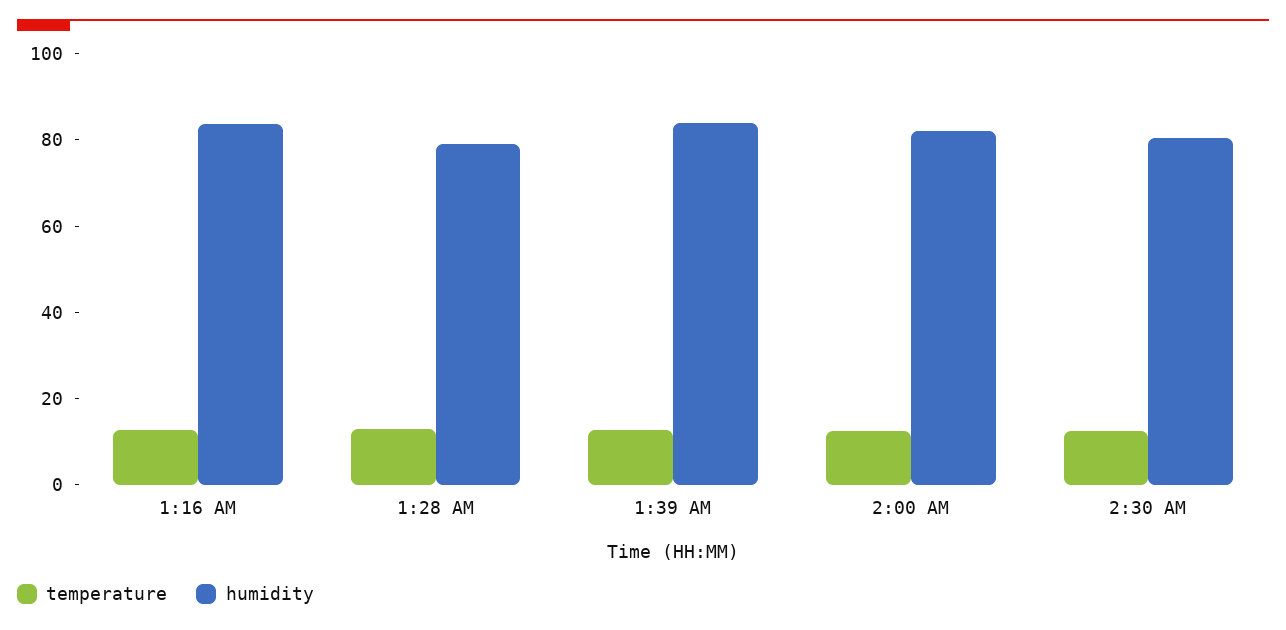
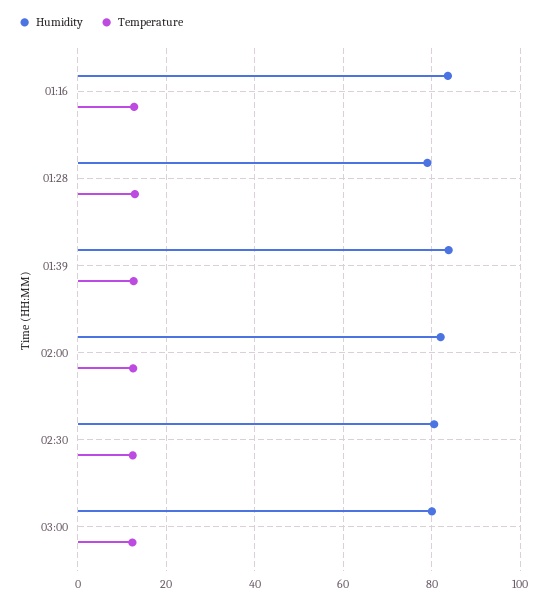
humidity, 03:00: none -> 80
temperature, 03:00: none -> 12

